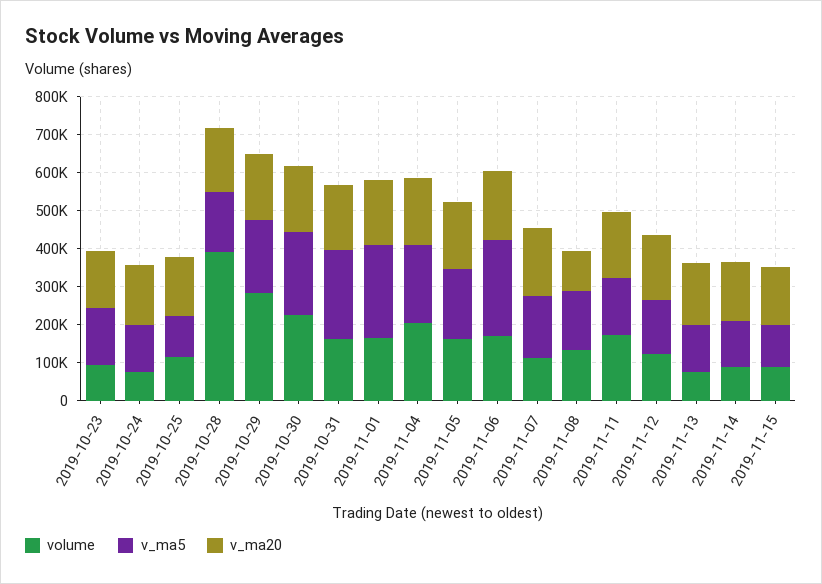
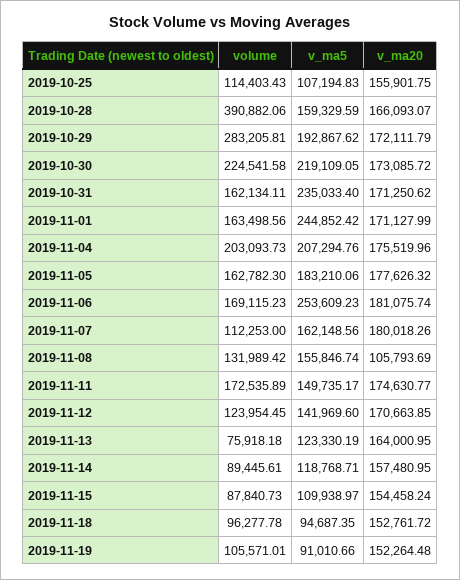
volume, 2019-10-23: 100000 -> none
v_ma5, 2019-10-23: 150000 -> none
v_ma20, 2019-10-23: 150000 -> none
volume, 2019-10-24: 75000 -> none
v_ma5, 2019-10-24: 125000 -> none
v_ma20, 2019-10-24: 150000 -> none
volume, 2019-11-18: none -> 96277.78
v_ma5, 2019-11-18: none -> 94687.35
v_ma20, 2019-11-18: none -> 152761.72
volume, 2019-11-19: none -> 105571.01
v_ma5, 2019-11-19: none -> 91010.66
v_ma20, 2019-11-19: none -> 152264.48

